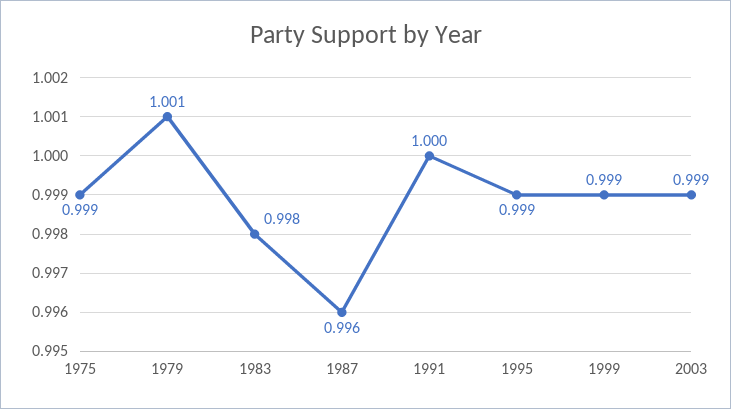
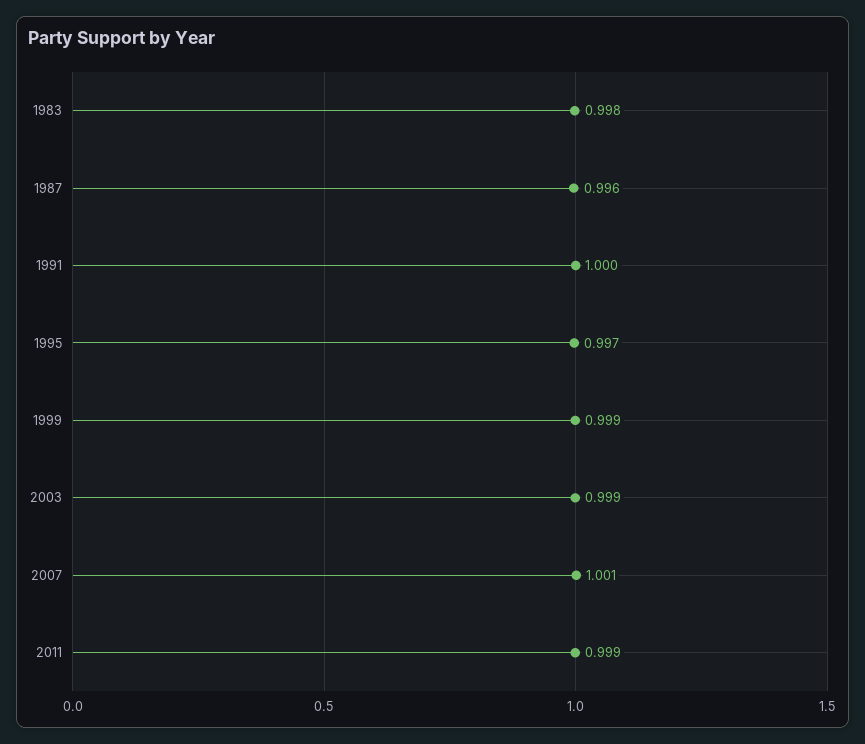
1975: 0.999 -> none
1979: 1.001 -> none
1995: 0.999 -> 0.997
2007: none -> 1.001
2011: none -> 0.999

